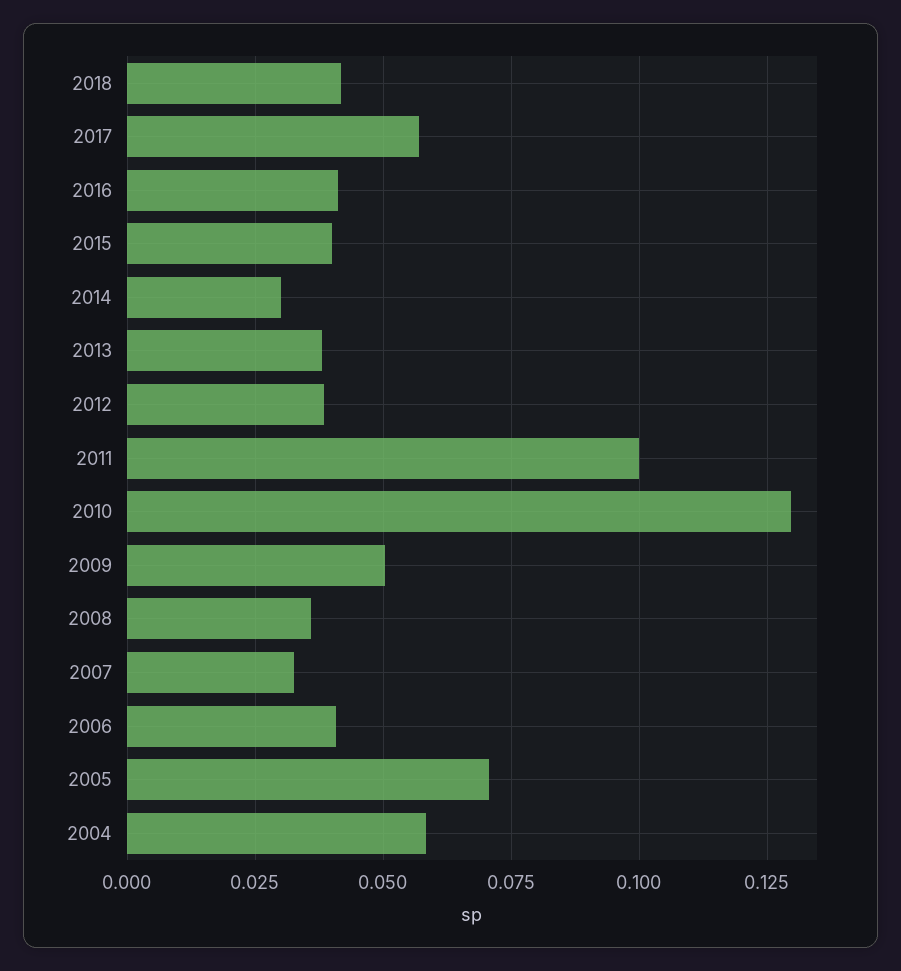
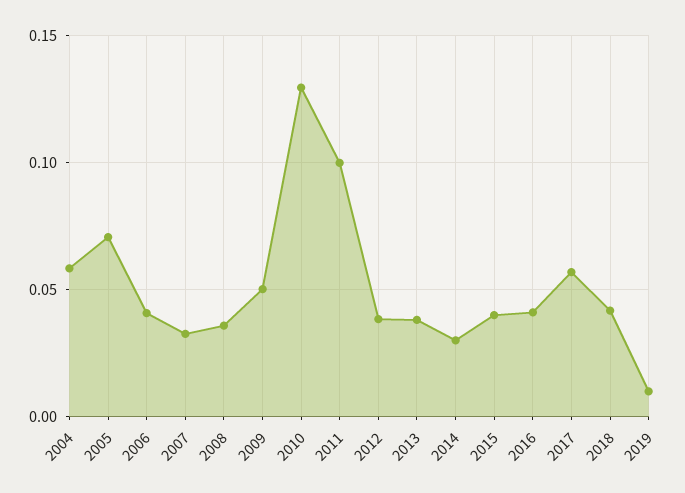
2019: none -> 0.01

